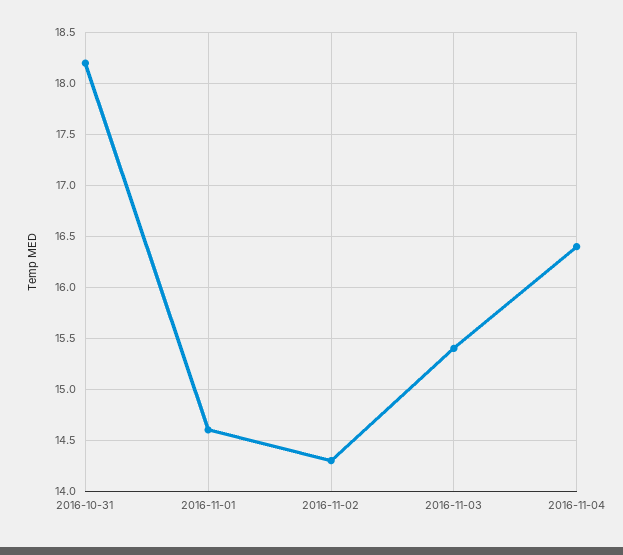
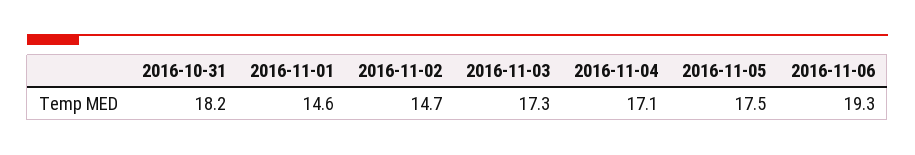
2016-11-02: 14.3 -> 14.7
2016-11-03: 15.4 -> 17.3
2016-11-04: 16.4 -> 17.1
2016-11-05: none -> 17.5
2016-11-06: none -> 19.3

